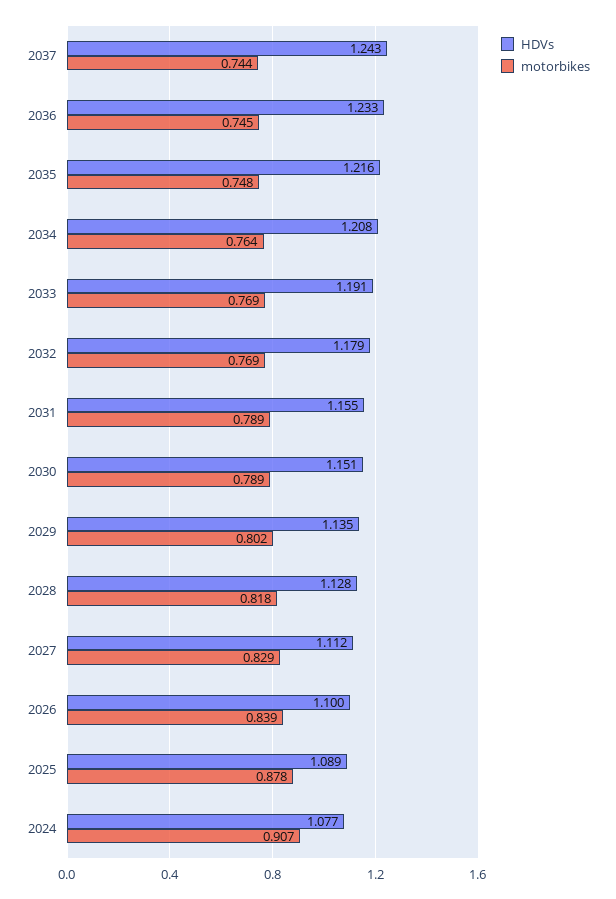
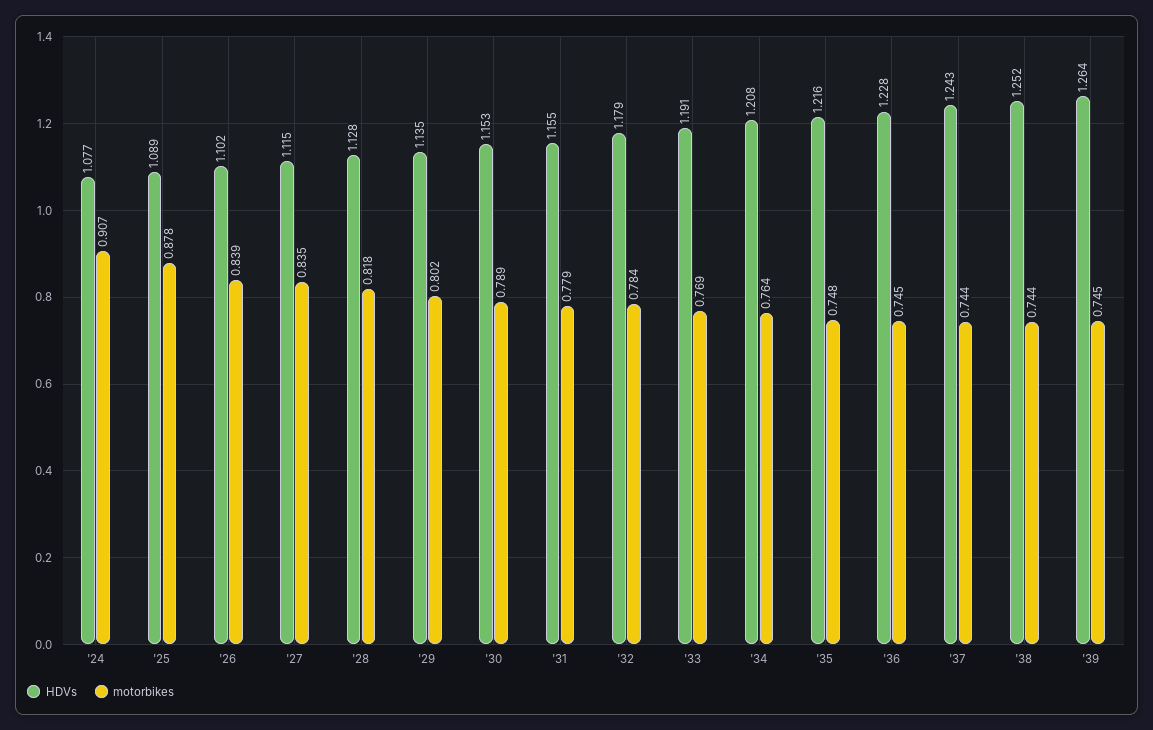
HDVs, 2036: 1.233 -> 1.228
motorbikes, 2032: 0.769 -> 0.784
motorbikes, 2031: 0.789 -> 0.779
HDVs, 2030: 1.151 -> 1.153
HDVs, 2027: 1.112 -> 1.115
motorbikes, 2027: 0.829 -> 0.835
HDVs, 2026: 1.1 -> 1.102
HDVs, '38: none -> 1.252
motorbikes, '38: none -> 0.744
HDVs, '39: none -> 1.264
motorbikes, '39: none -> 0.745

